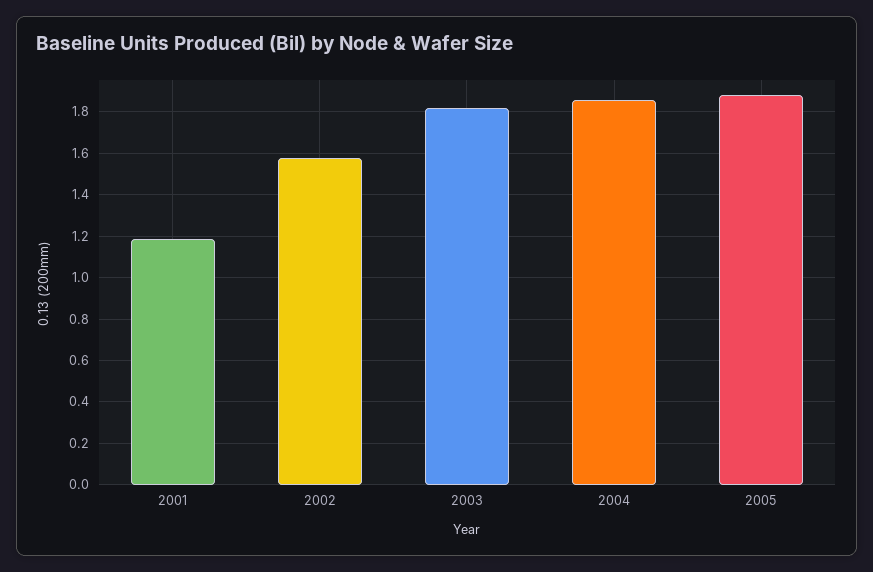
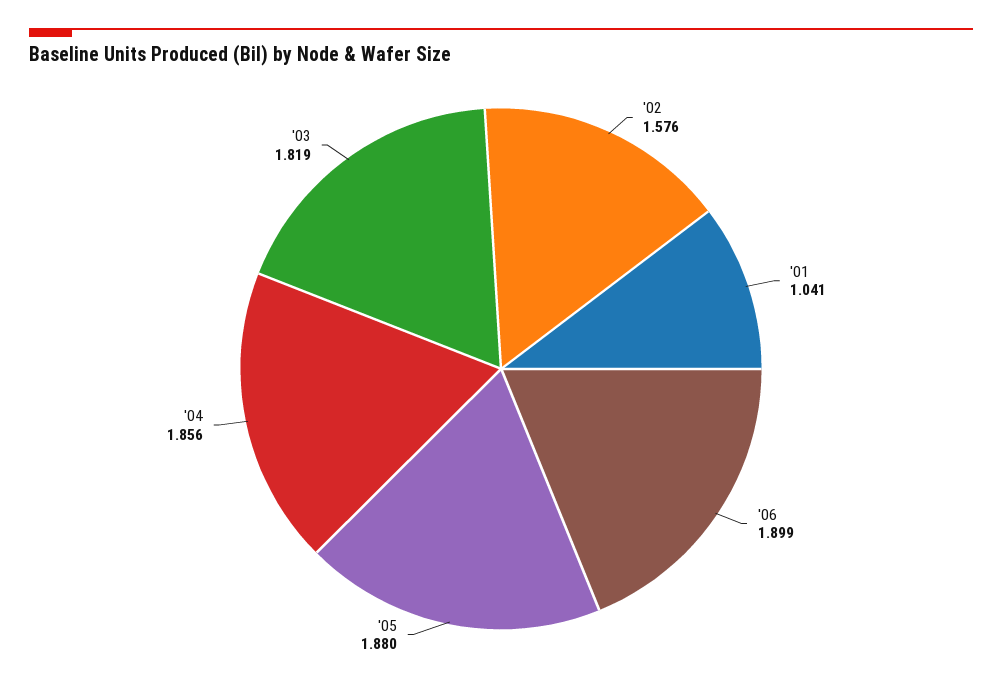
2001: 1.2 -> 1.041
'06: none -> 1.899

